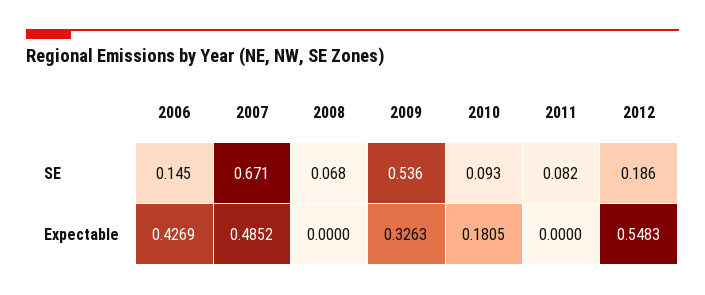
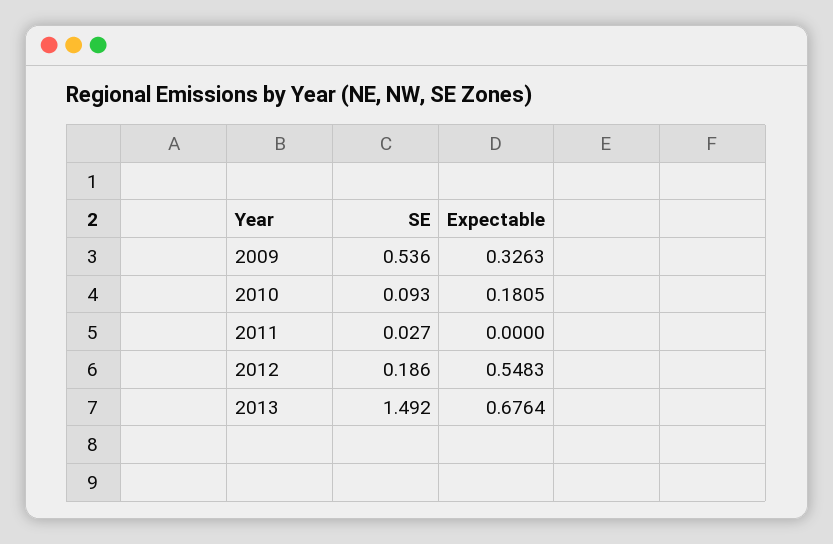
2006, SE: 0.145 -> none
2007, SE: 0.671 -> none
2008, SE: 0.068 -> none
2011, SE: 0.082 -> 0.027
2006, Expectable: 0.4269 -> none
2007, Expectable: 0.4852 -> none
2008, Expectable: 0 -> none
2013, SE: none -> 1.492
2013, Expectable: none -> 0.6764

